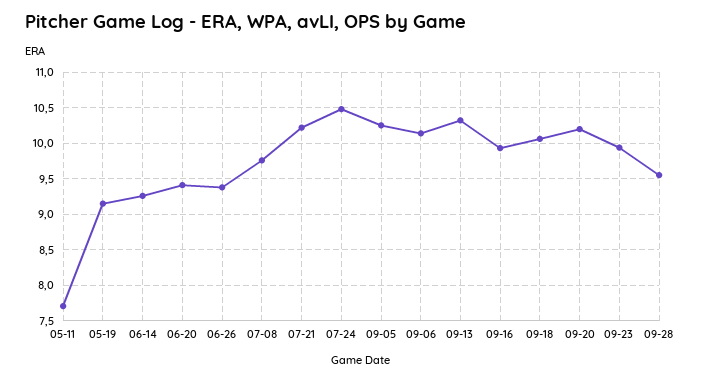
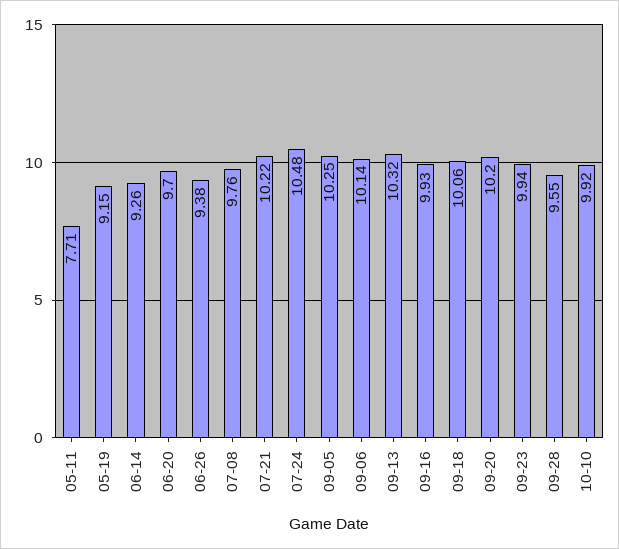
06-20: 9.4 -> 9.7
10-10: none -> 9.92

